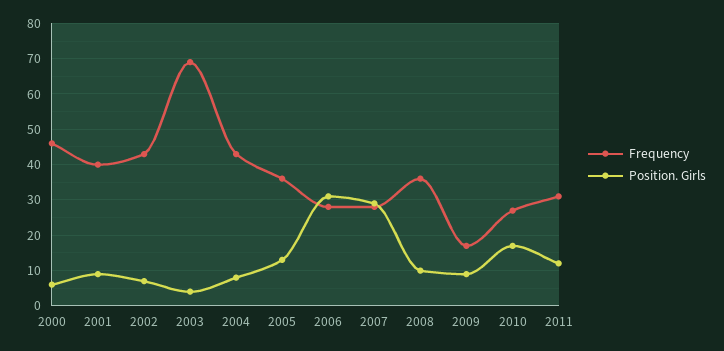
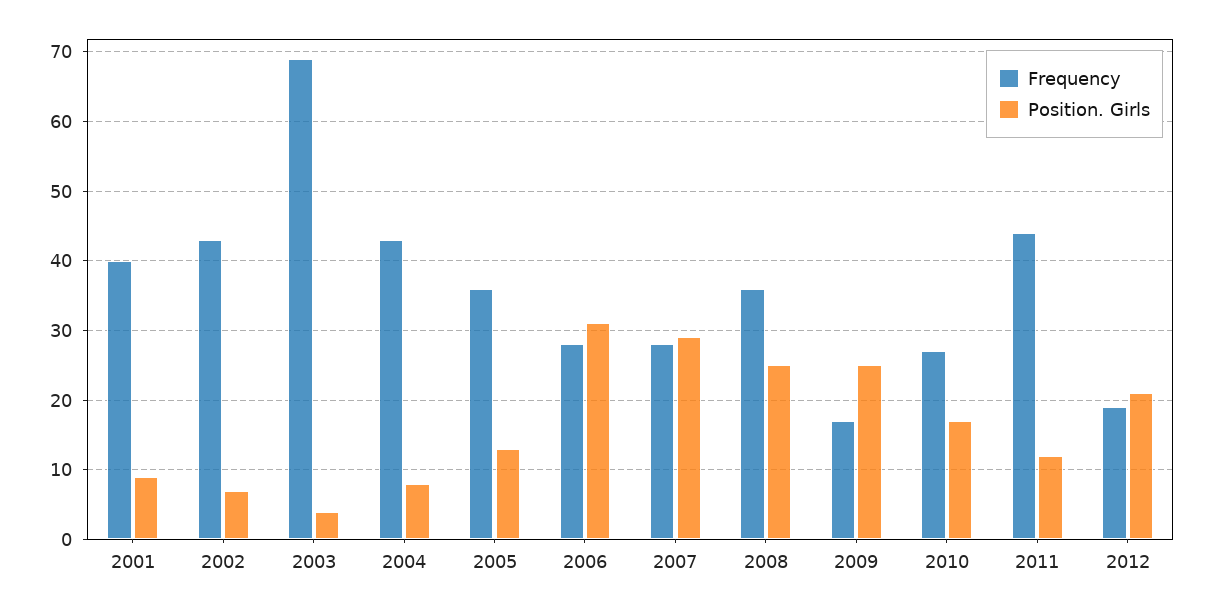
Frequency, 2000: 45 -> none
Position. Girls, 2000: 5 -> none
Position. Girls, 2008: 10 -> 25
Position. Girls, 2009: 10 -> 25
Frequency, 2011: 30 -> 44
Frequency, 2012: none -> 19
Position. Girls, 2012: none -> 21

